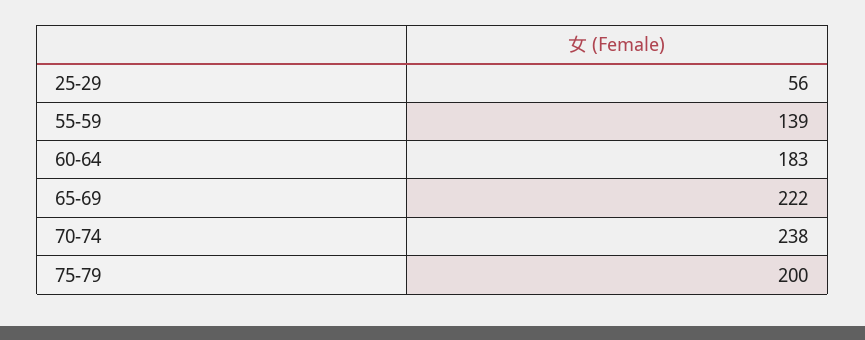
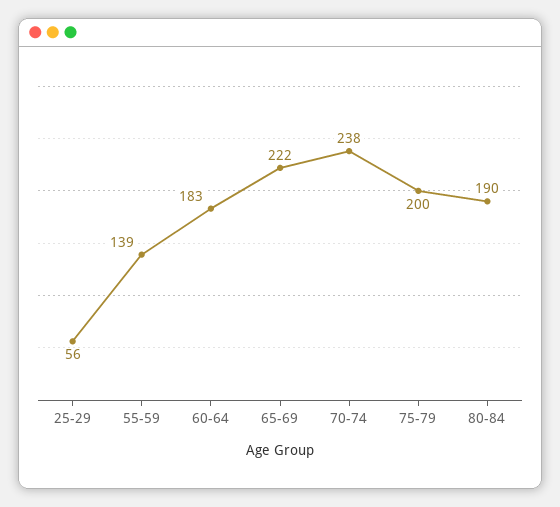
80-84: none -> 190

